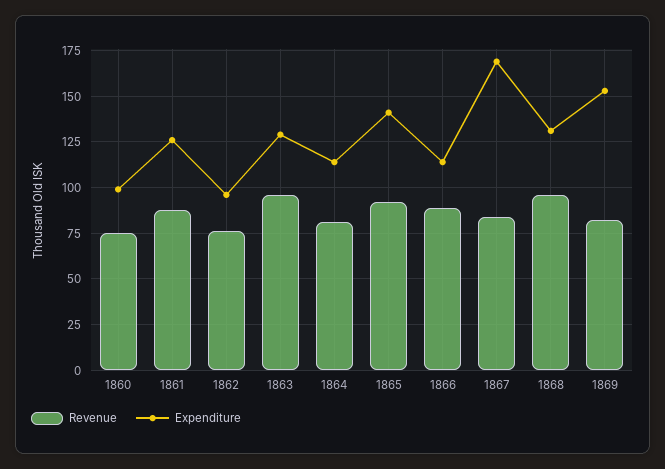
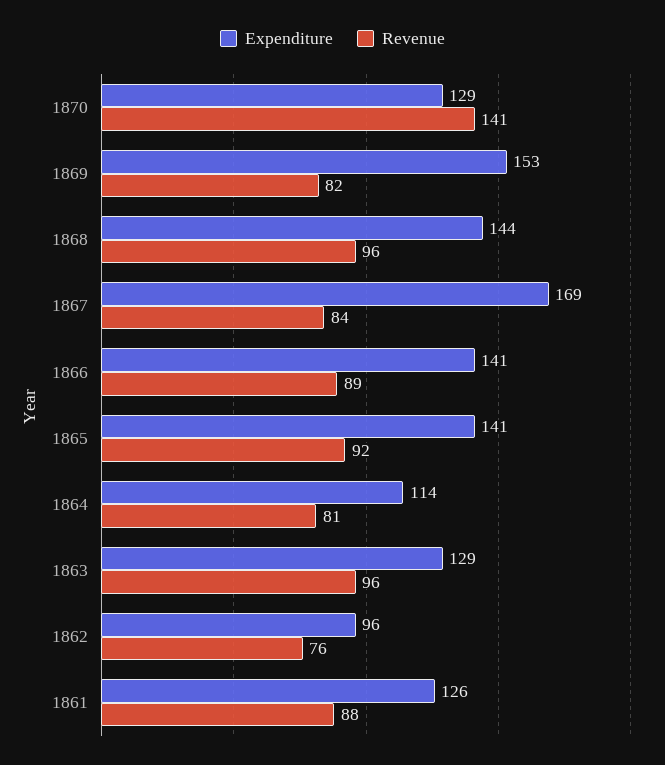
Revenue, 1860: 75 -> none
Expenditure, 1860: 100 -> none
Expenditure, 1866: 115 -> 141
Expenditure, 1868: 130 -> 144
Expenditure, 1870: none -> 129
Revenue, 1870: none -> 141

